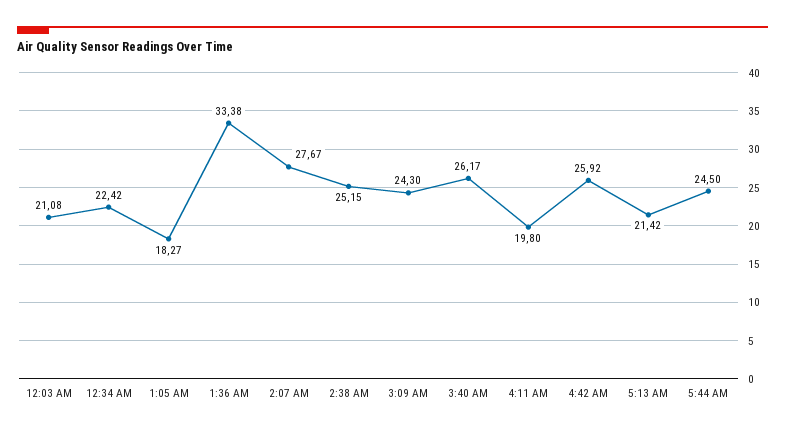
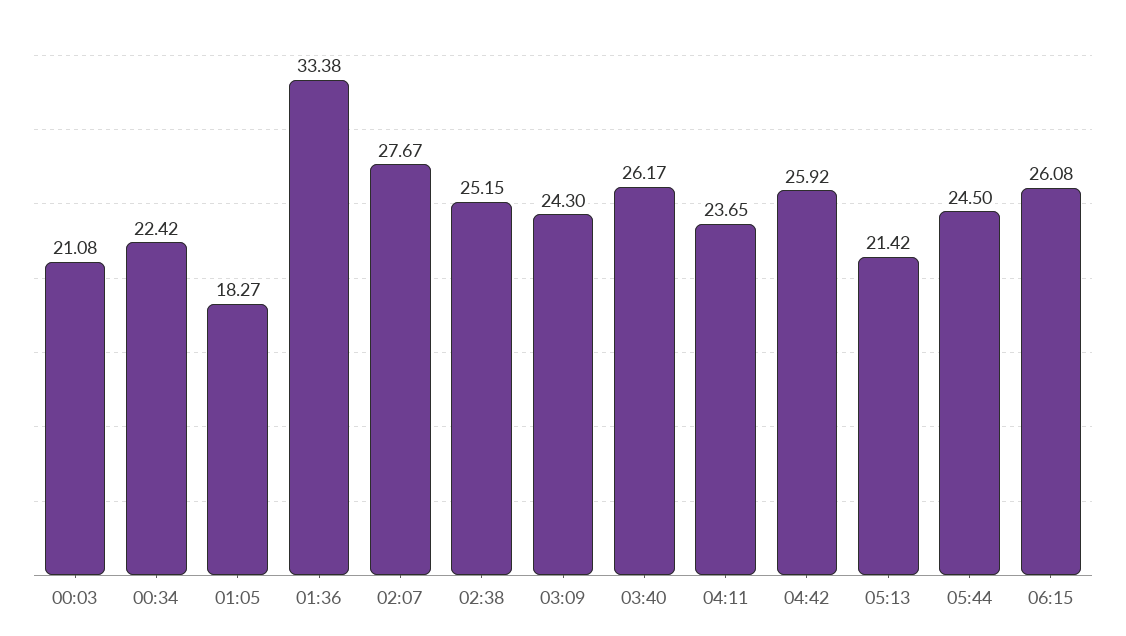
4:11 AM: 19.8 -> 23.65
06:15: none -> 26.08

